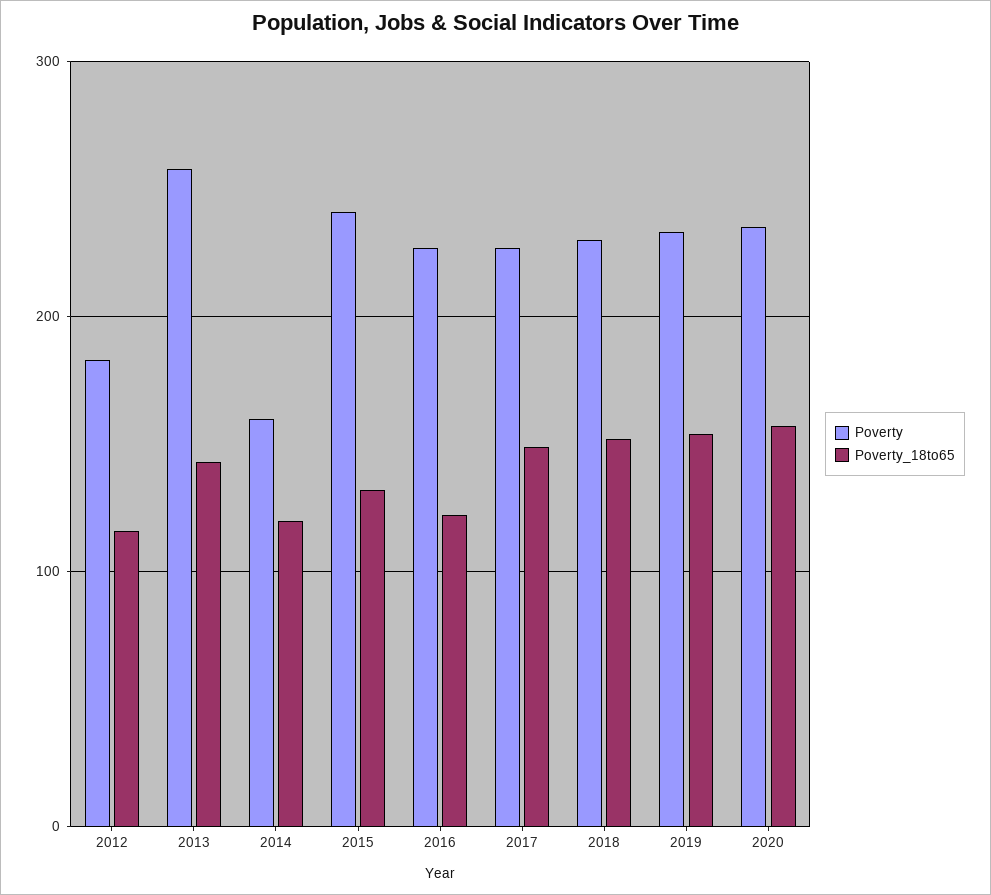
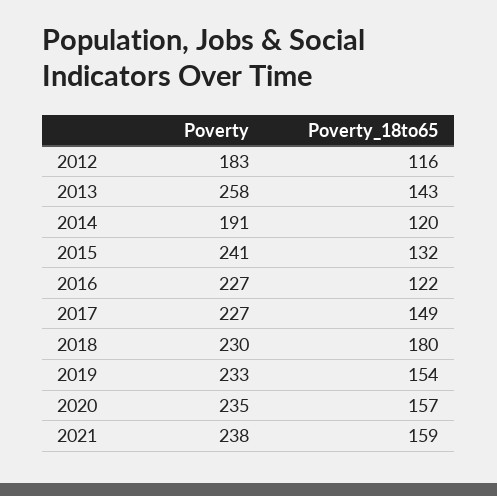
Poverty, 2014: 160 -> 191
Poverty_18to65, 2018: 150 -> 180
Poverty, 2021: none -> 238
Poverty_18to65, 2021: none -> 159

